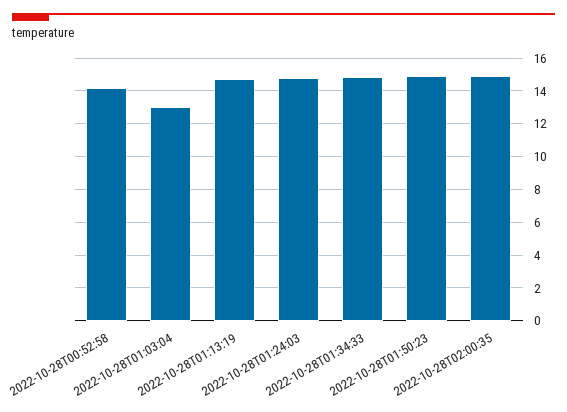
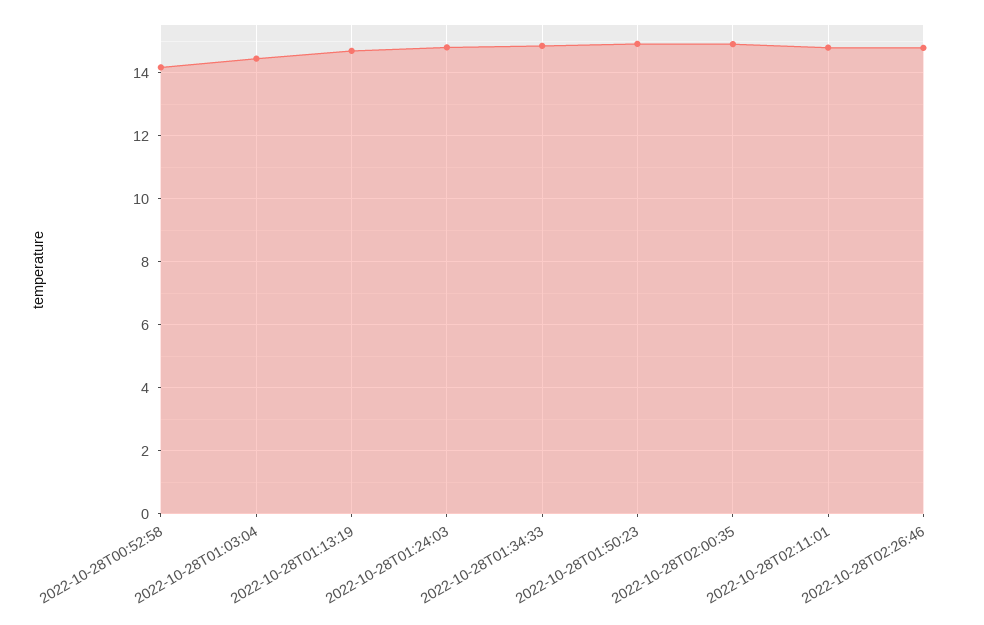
2022-10-28T01:03:04: 13 -> 14.4
2022-10-28T02:11:01: none -> 14.8
2022-10-28T02:26:46: none -> 14.8

